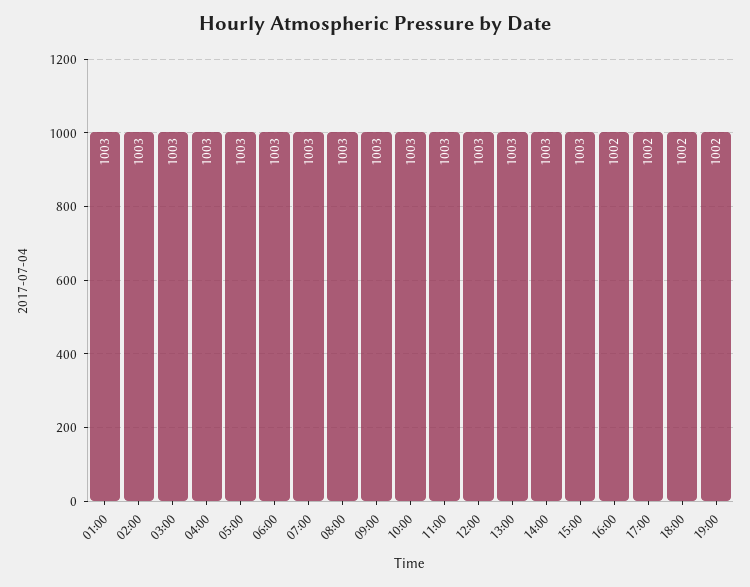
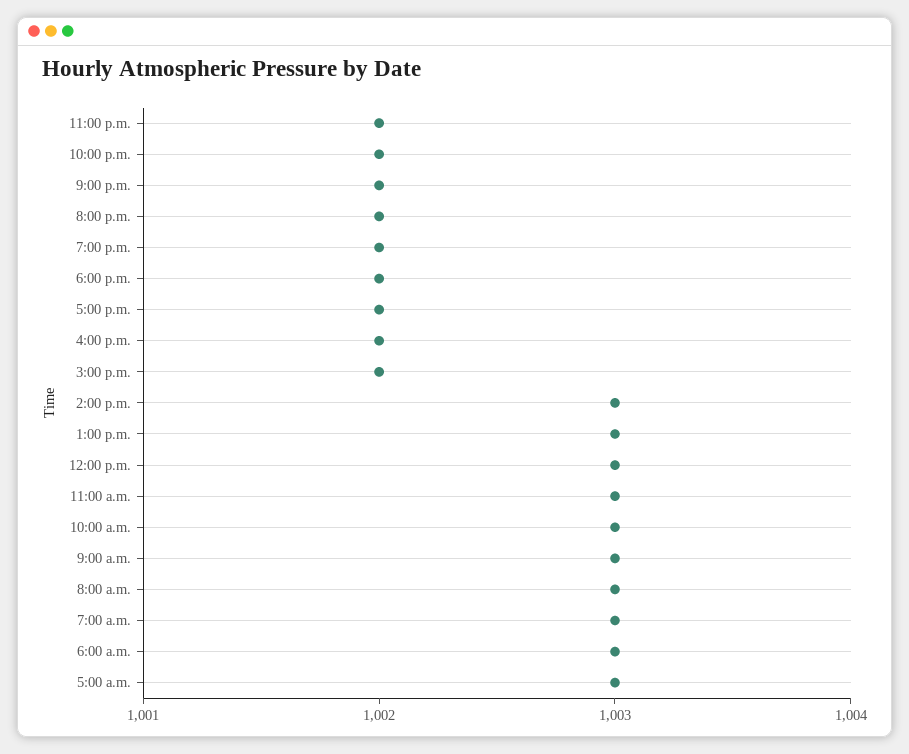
01:00: 1003 -> none
02:00: 1003 -> none
03:00: 1003 -> none
04:00: 1003 -> none
15:00: 1003 -> 1002
11:00 p.m.: none -> 1002
10:00 p.m.: none -> 1002
9:00 p.m.: none -> 1002
8:00 p.m.: none -> 1002

